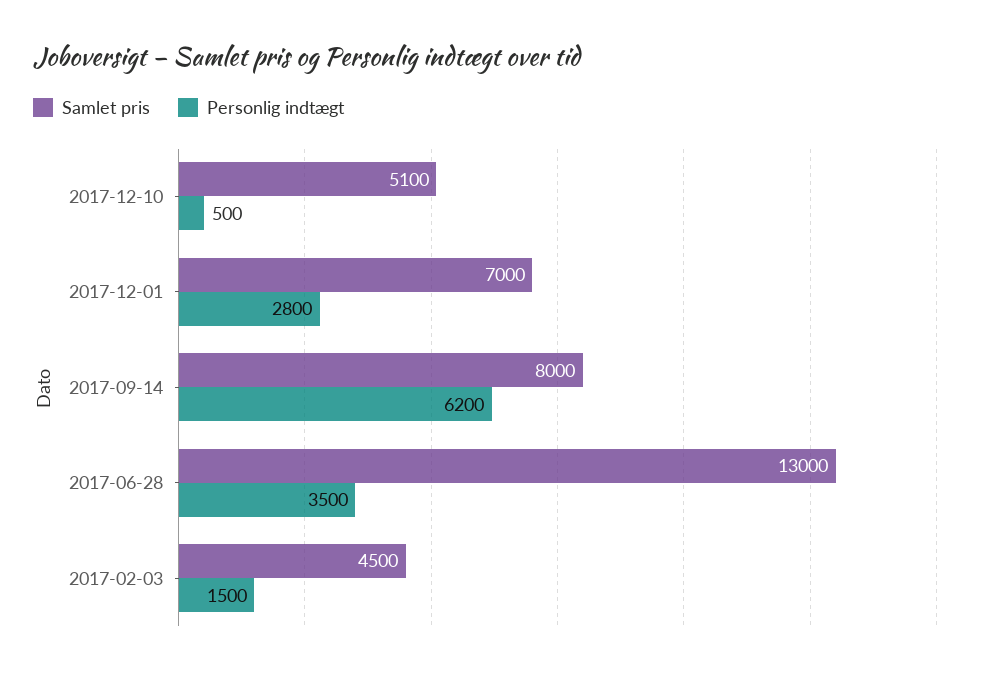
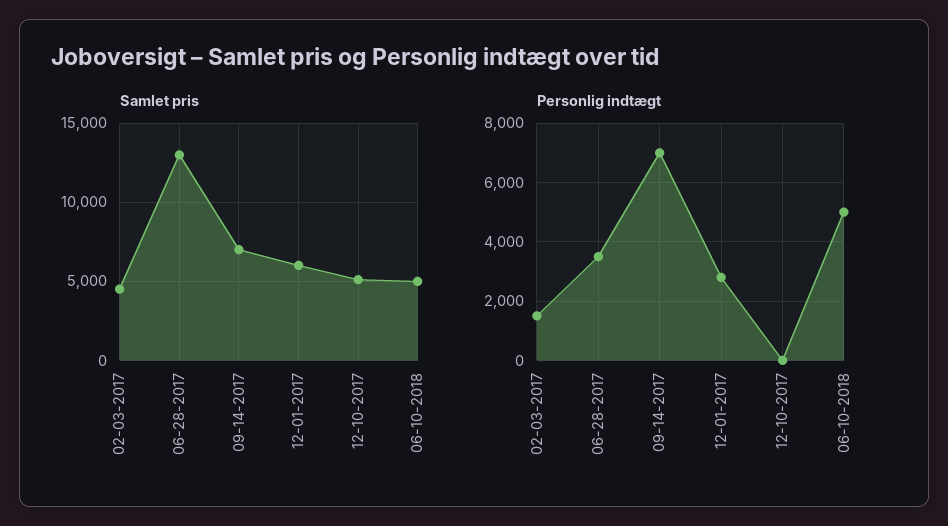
Personlig indtægt, 2017-12-10: 500 -> 0
Samlet pris, 2017-12-01: 7000 -> 6000
Samlet pris, 2017-09-14: 8000 -> 7000
Personlig indtægt, 2017-09-14: 6200 -> 7000
Samlet pris, 06-10-2018: none -> 5000
Personlig indtægt, 06-10-2018: none -> 5000

